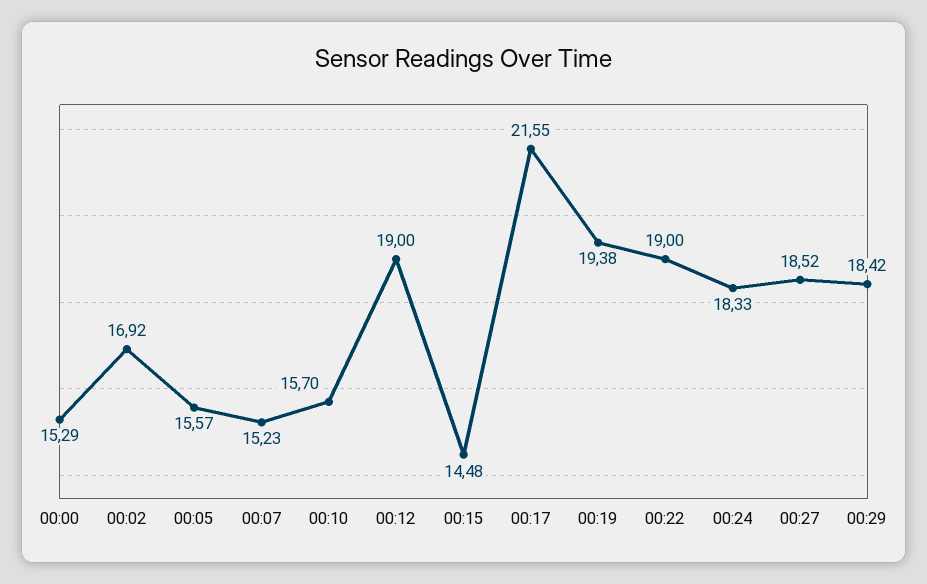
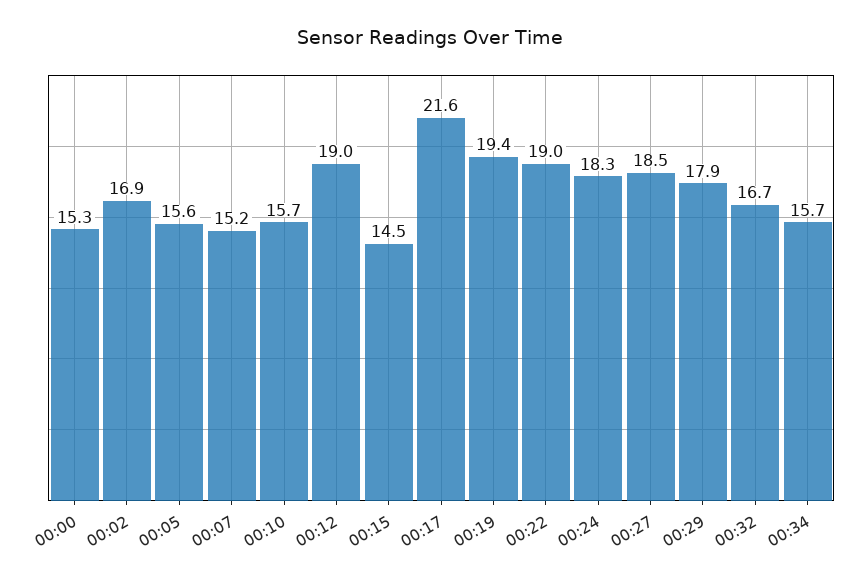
00:29: 18.42 -> 17.9
00:32: none -> 16.7
00:34: none -> 15.7

